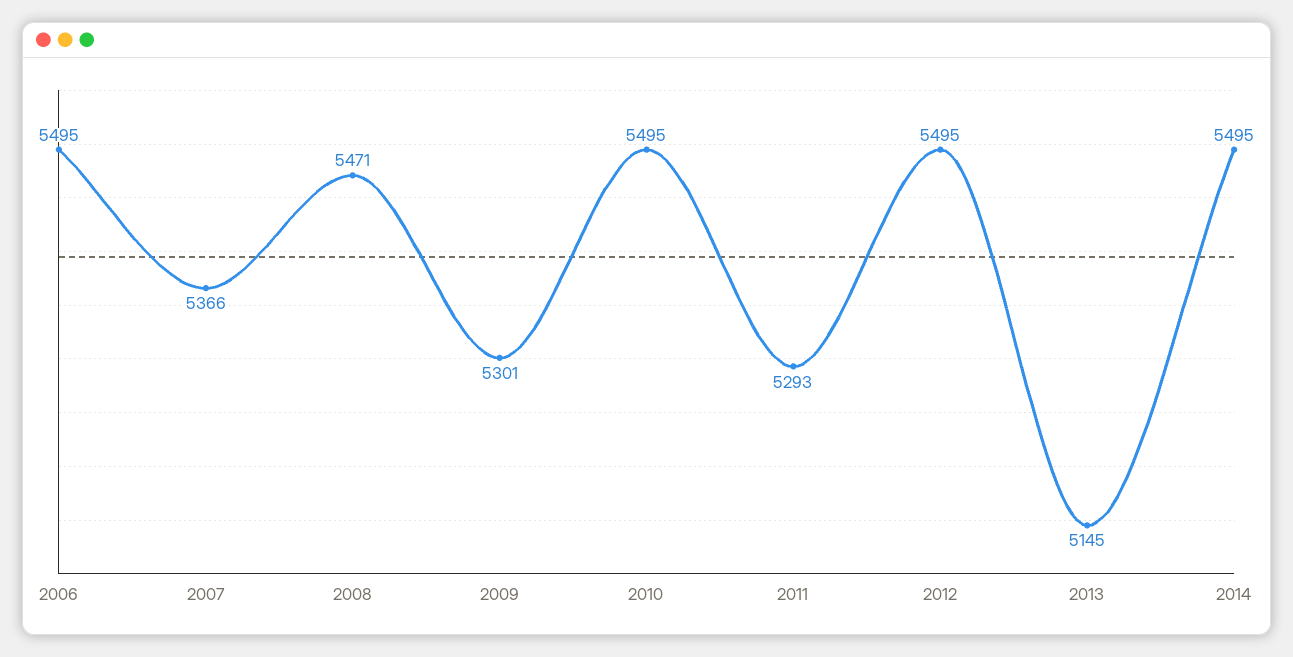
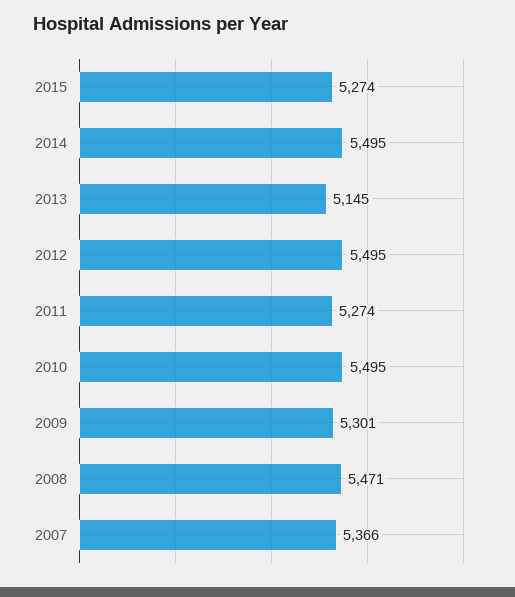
2006: 5495 -> none
2011: 5293 -> 5274
2015: none -> 5274

